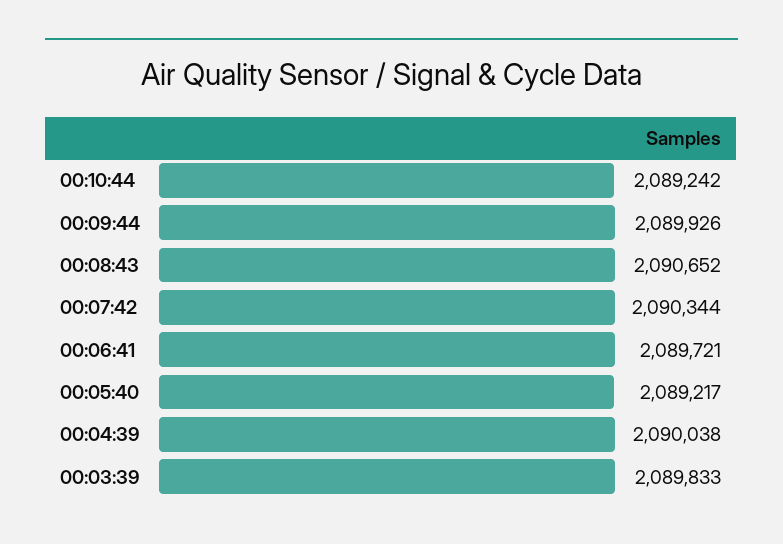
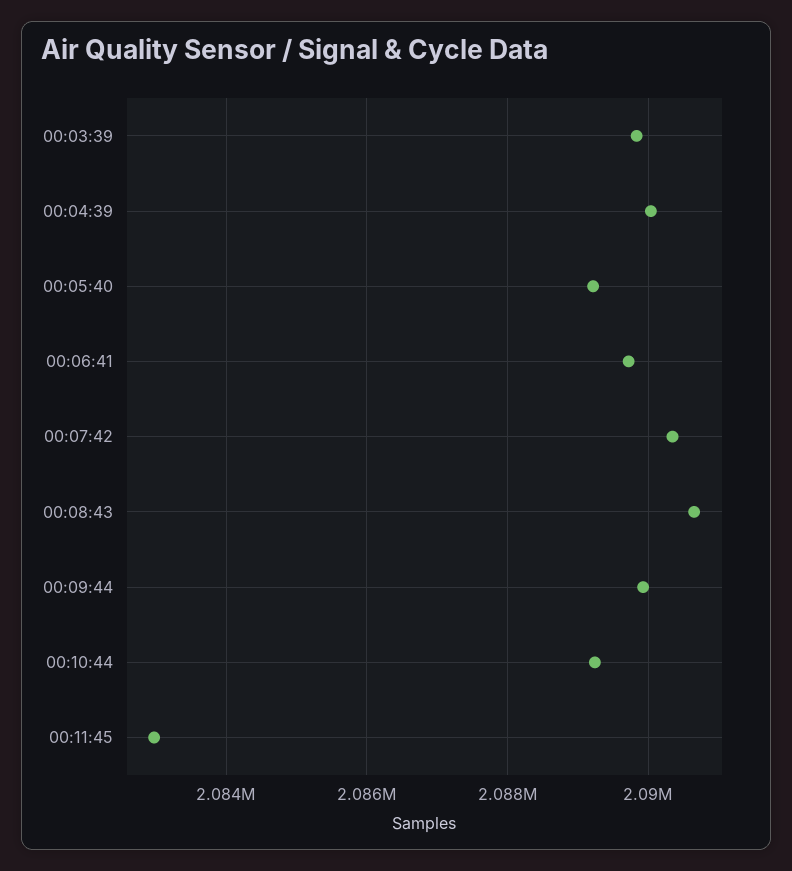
00:11:45: none -> 2083000

